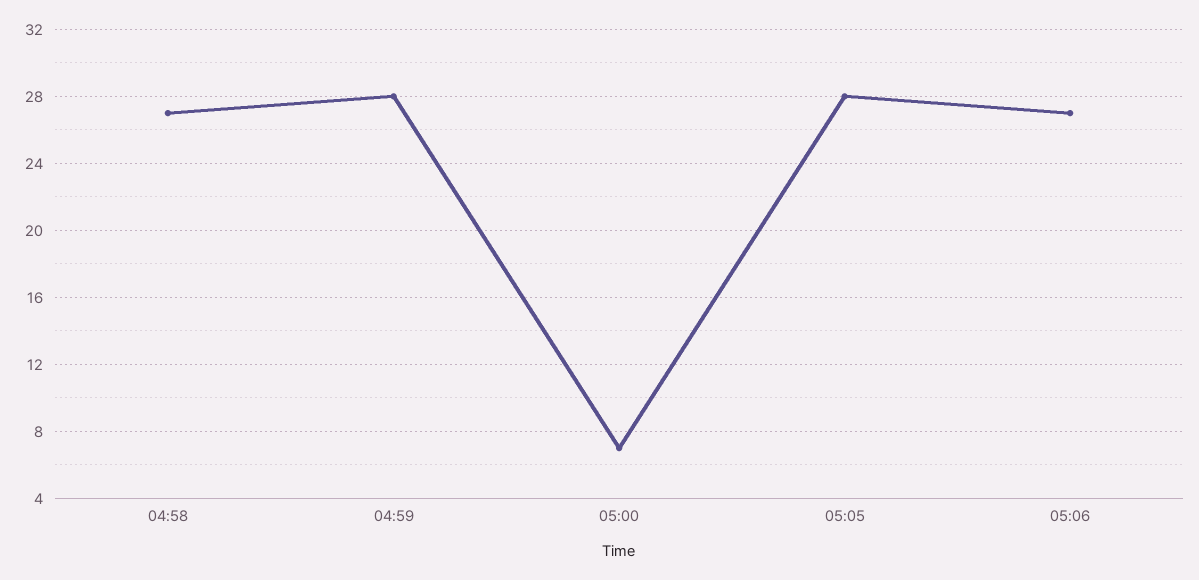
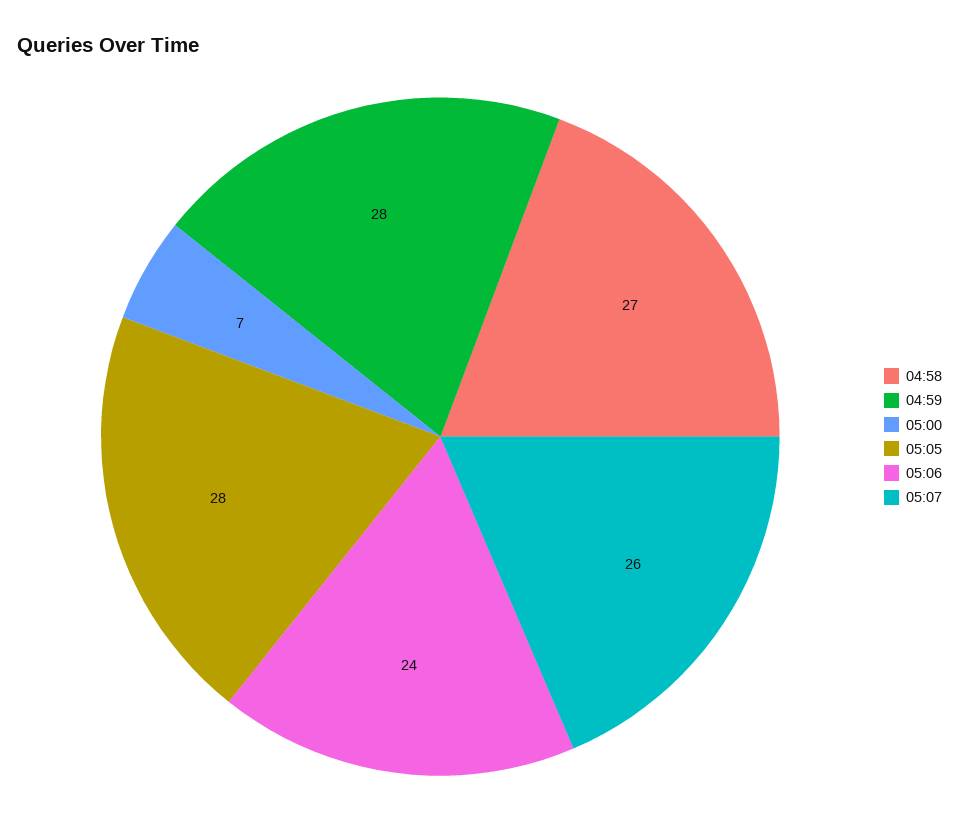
05:06: 27 -> 24
05:07: none -> 26

